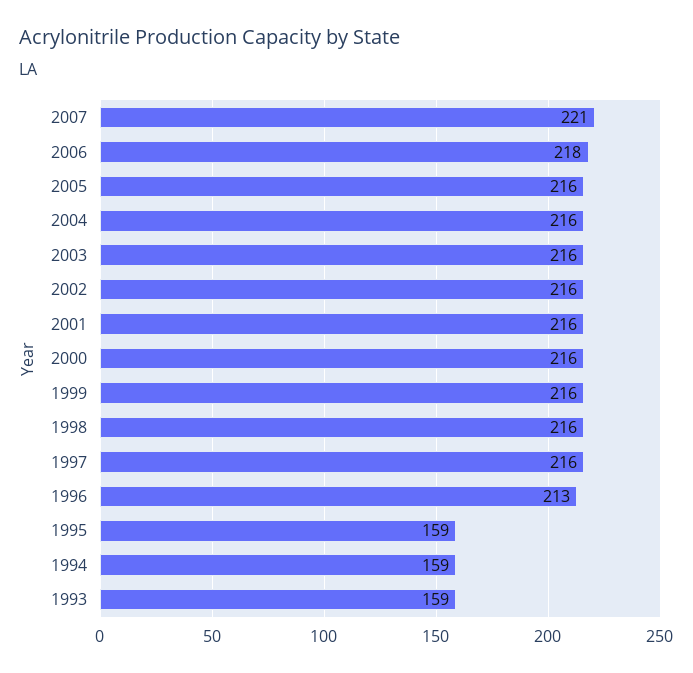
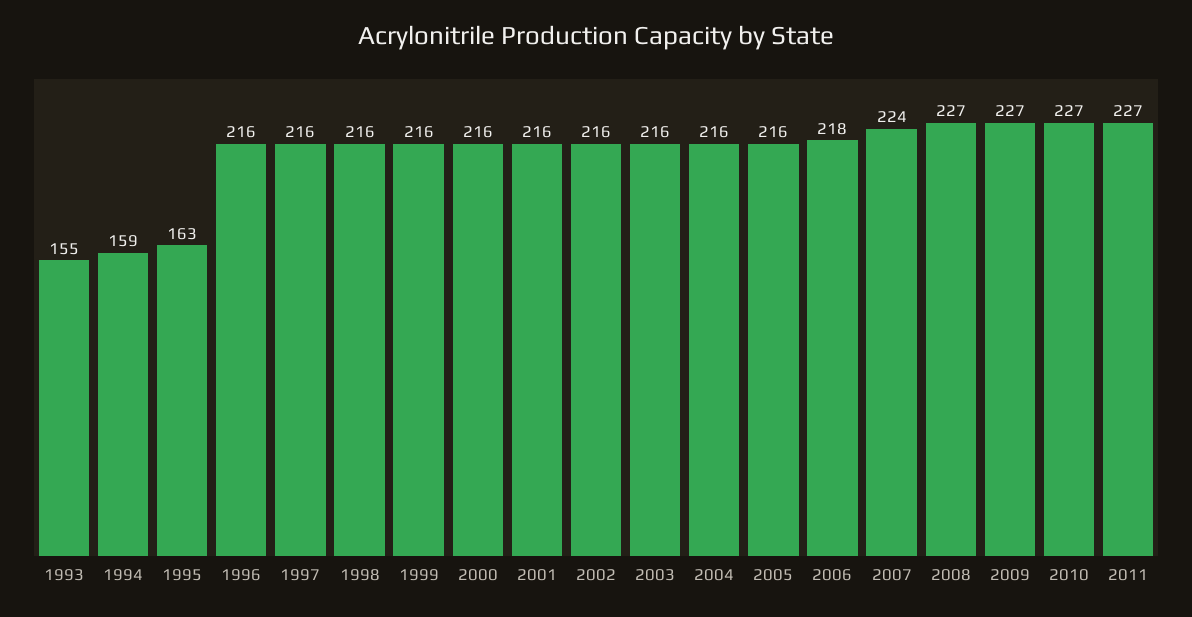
2007: 221 -> 224
1996: 213 -> 216
1995: 159 -> 163
1993: 159 -> 155
2008: none -> 227
2009: none -> 227
2010: none -> 227
2011: none -> 227

